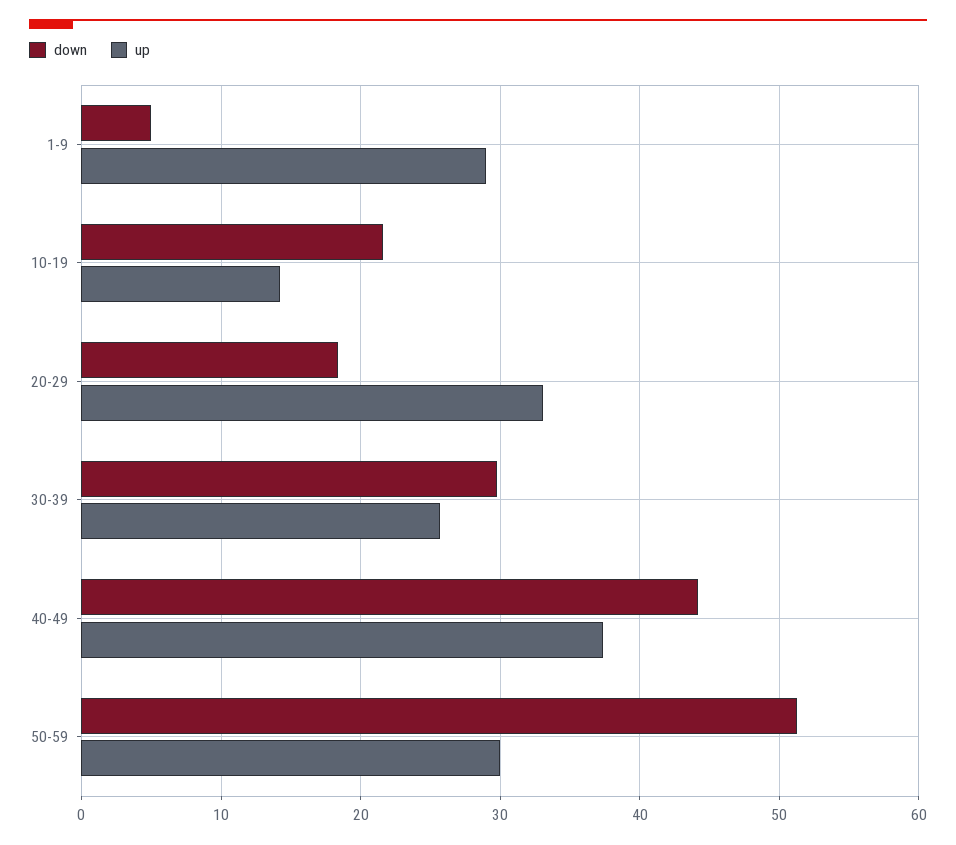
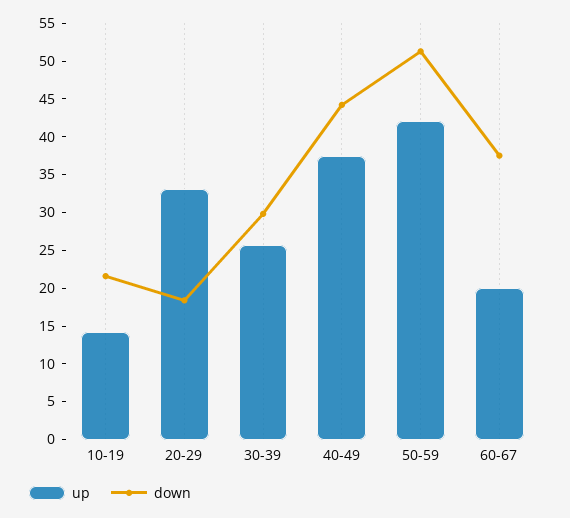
down, 1-9: 5 -> none
up, 1-9: 29 -> none
up, 50-59: 30 -> 42.5
up, 60-67: none -> 20
down, 60-67: none -> 37.5

